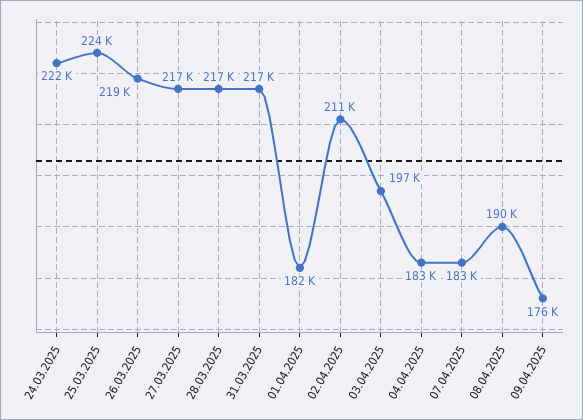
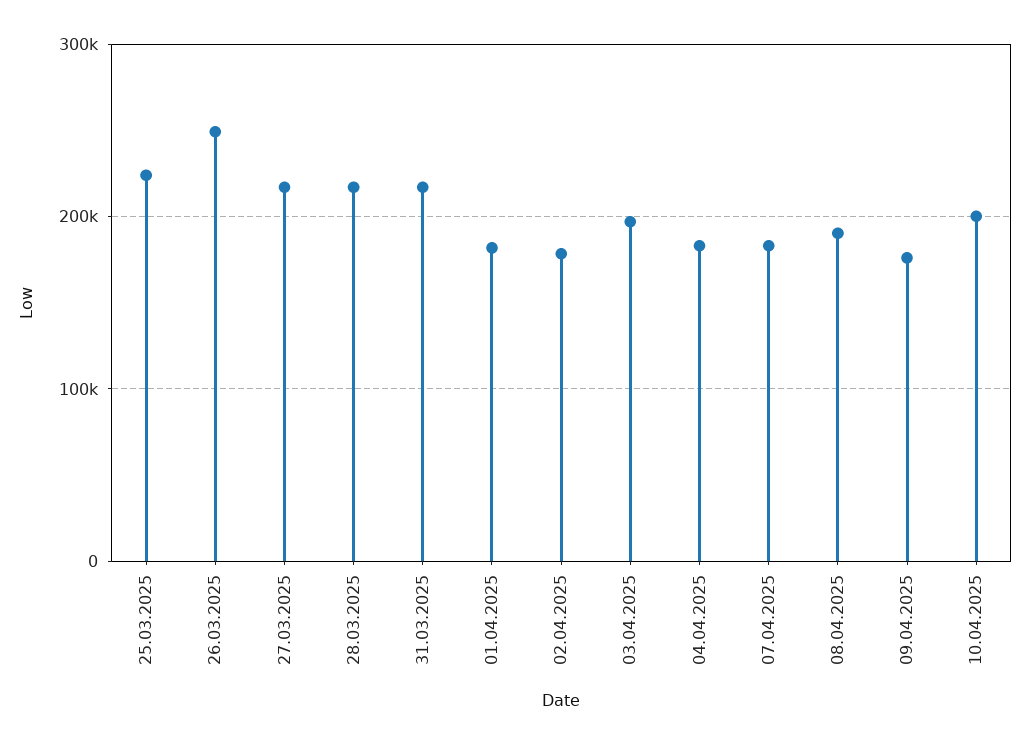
24.03.2025: 222000 -> none
26.03.2025: 219000 -> 250000
02.04.2025: 211000 -> 180000
10.04.2025: none -> 200000

